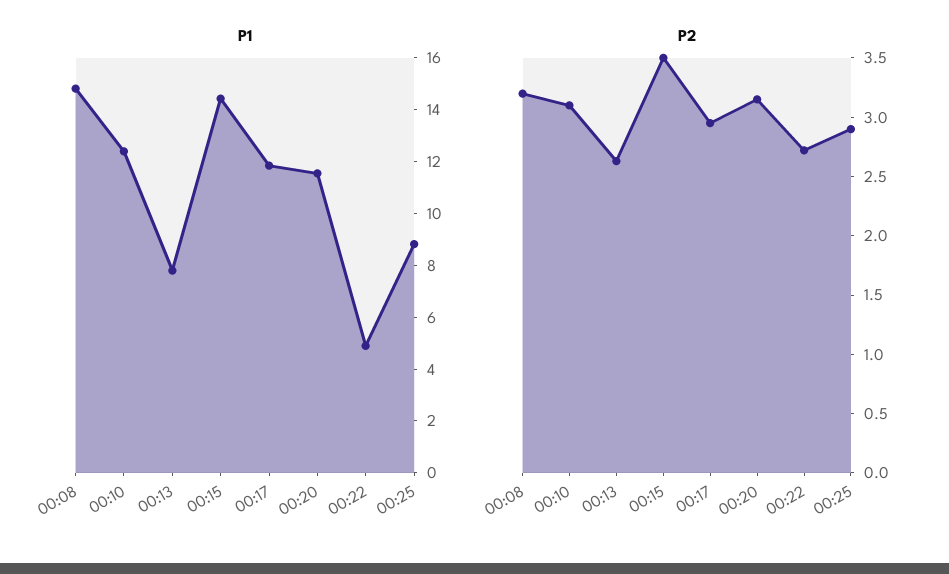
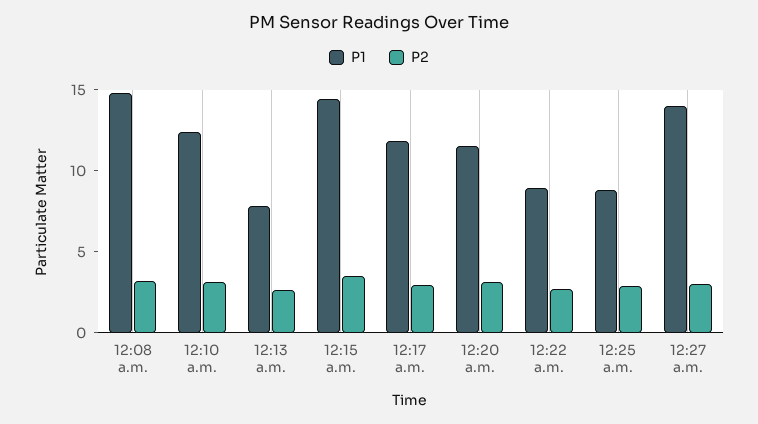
P1, 00:22: 5 -> 9
P1, 12:27 a.m.: none -> 14
P2, 12:27 a.m.: none -> 3

